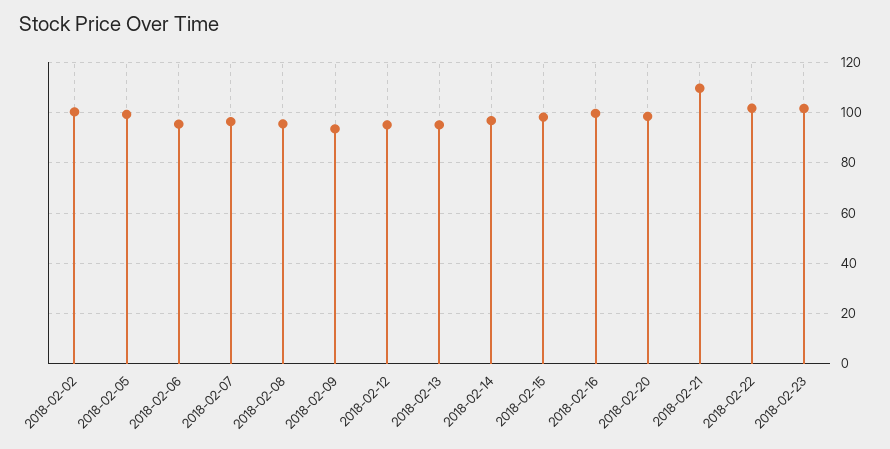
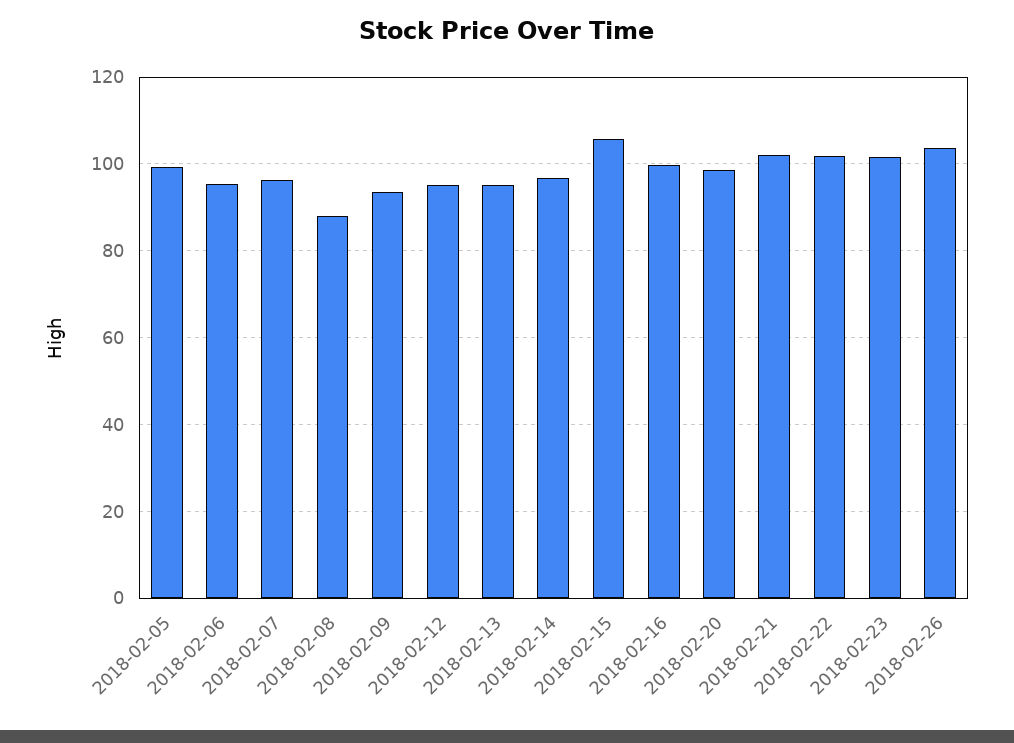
2018-02-02: 100 -> none
2018-02-08: 95 -> 88
2018-02-15: 97.5 -> 106
2018-02-21: 110 -> 102
2018-02-26: none -> 104

